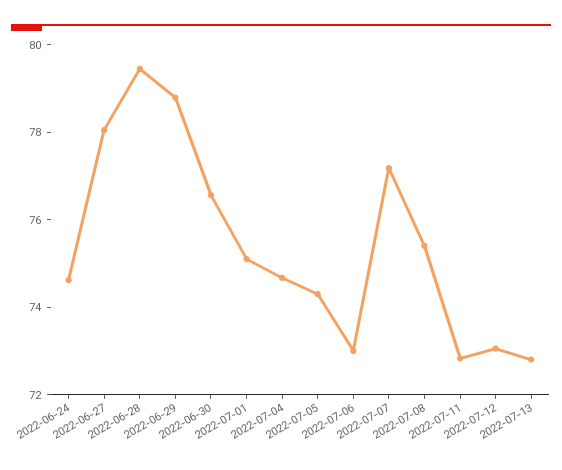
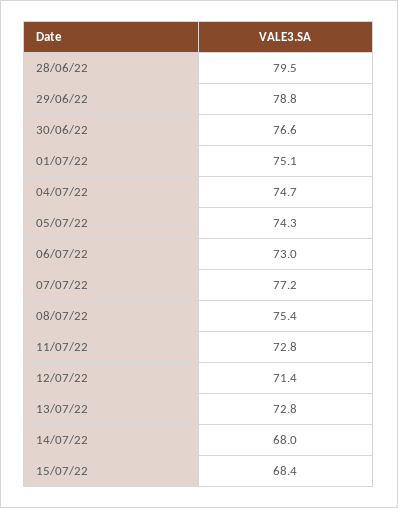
2022-06-24: 74.5 -> none
2022-06-27: 78 -> none
2022-07-12: 73 -> 71.4
14/07/22: none -> 68
15/07/22: none -> 68.4

